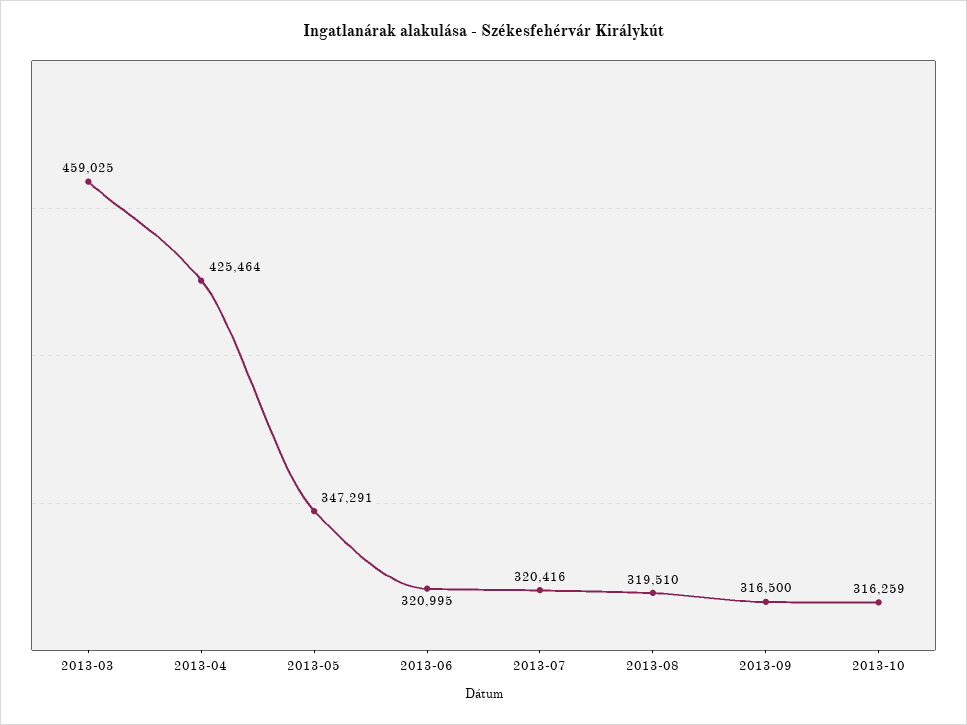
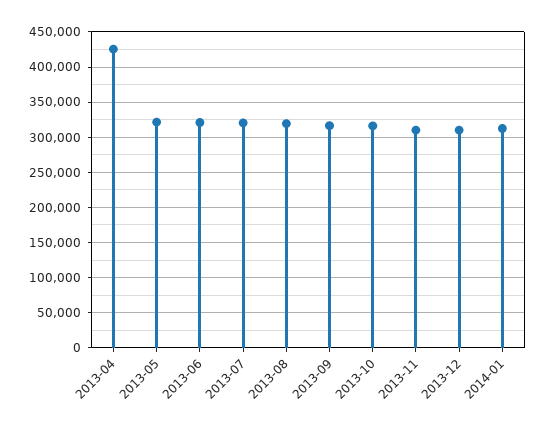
2013-03: 459025 -> none
2013-05: 347291 -> 320000
2013-11: none -> 310000
2013-12: none -> 310000
2014-01: none -> 310000

